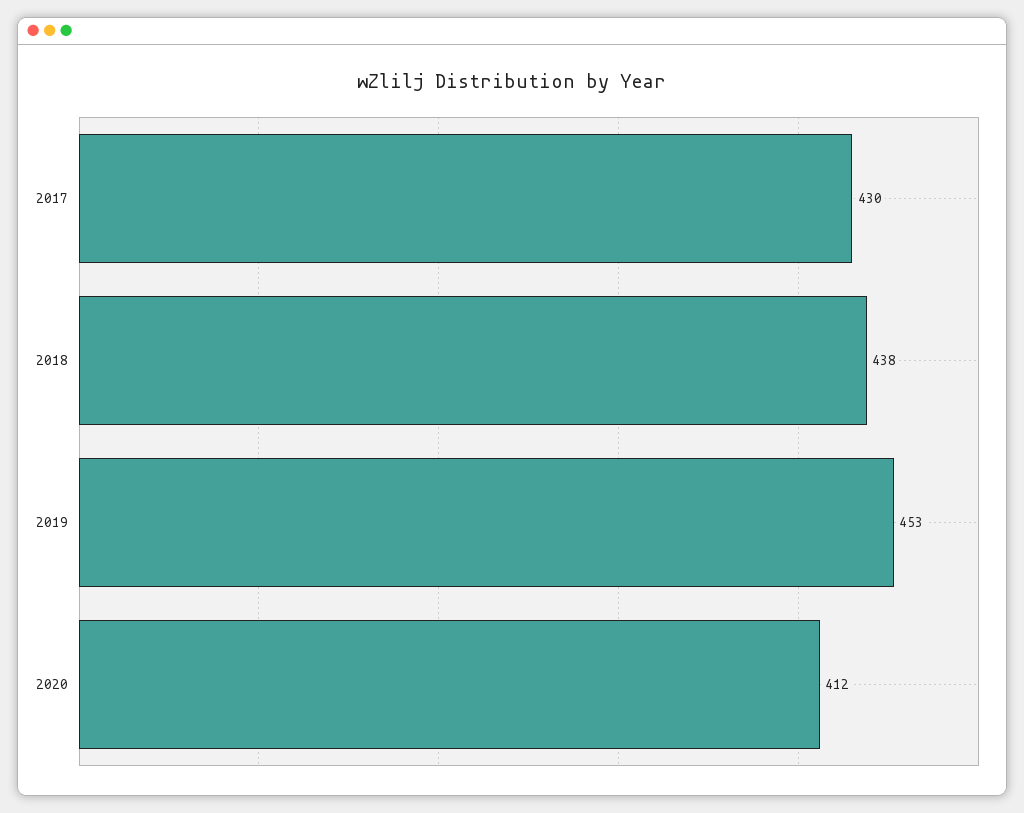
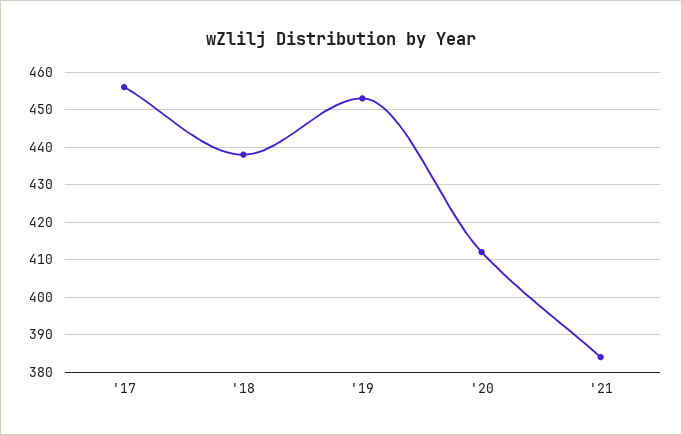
2017: 430 -> 455
'21: none -> 385

